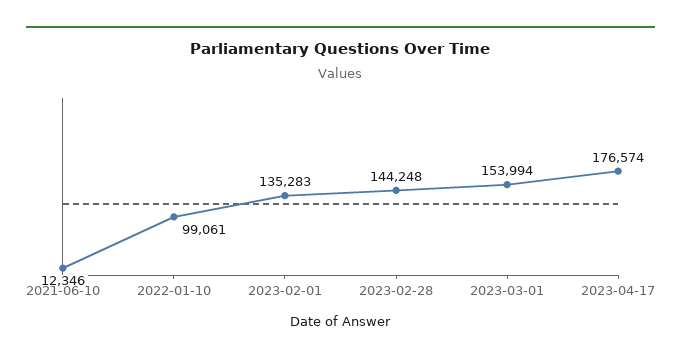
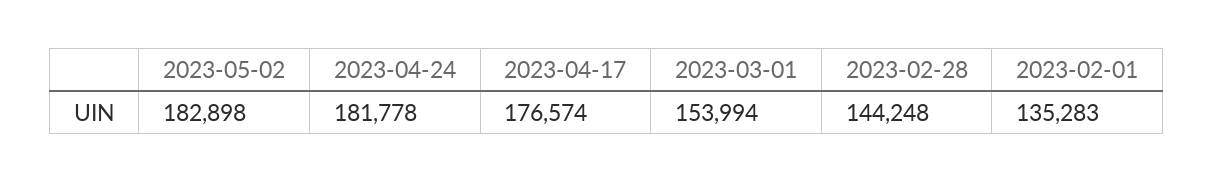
2021-06-10: 12346 -> none
2022-01-10: 99061 -> none
2023-05-02: none -> 182898
2023-04-24: none -> 181778

